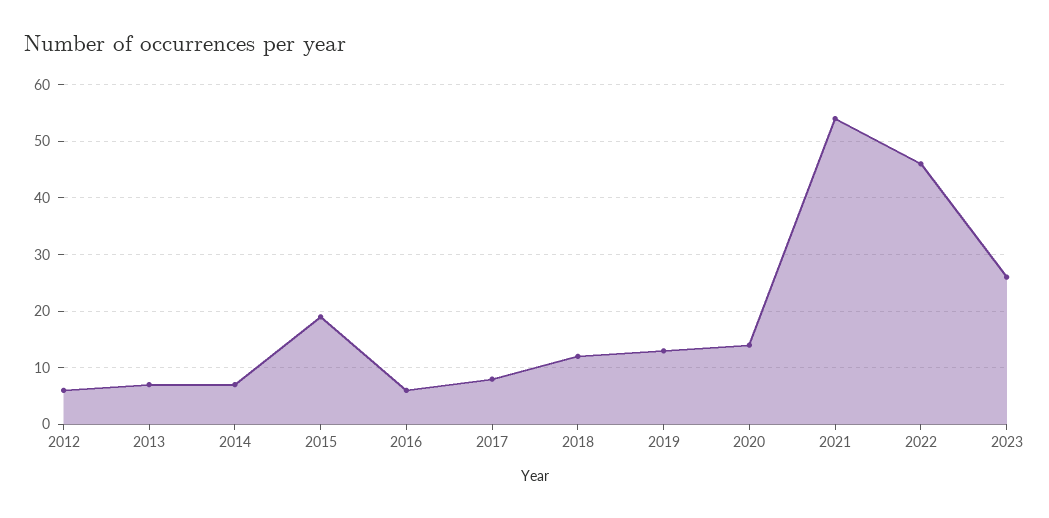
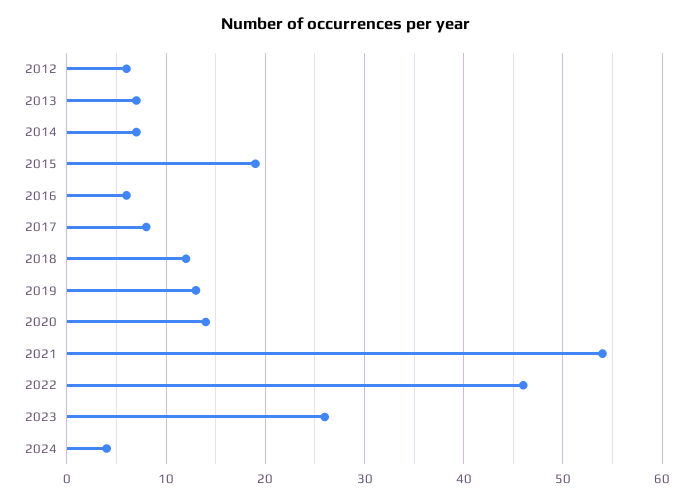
2024: none -> 4

